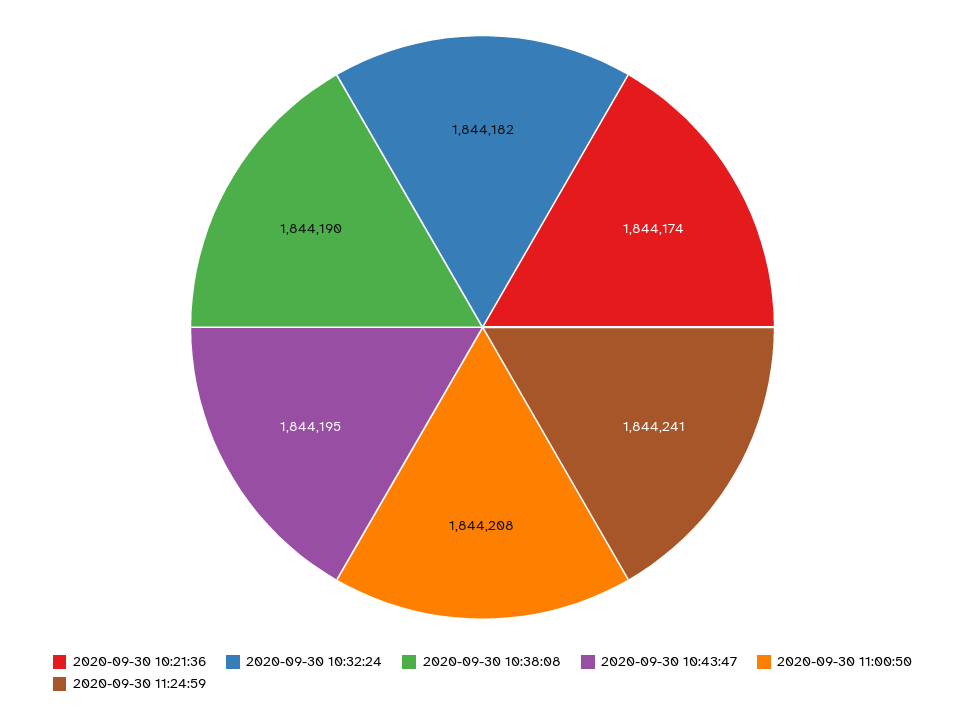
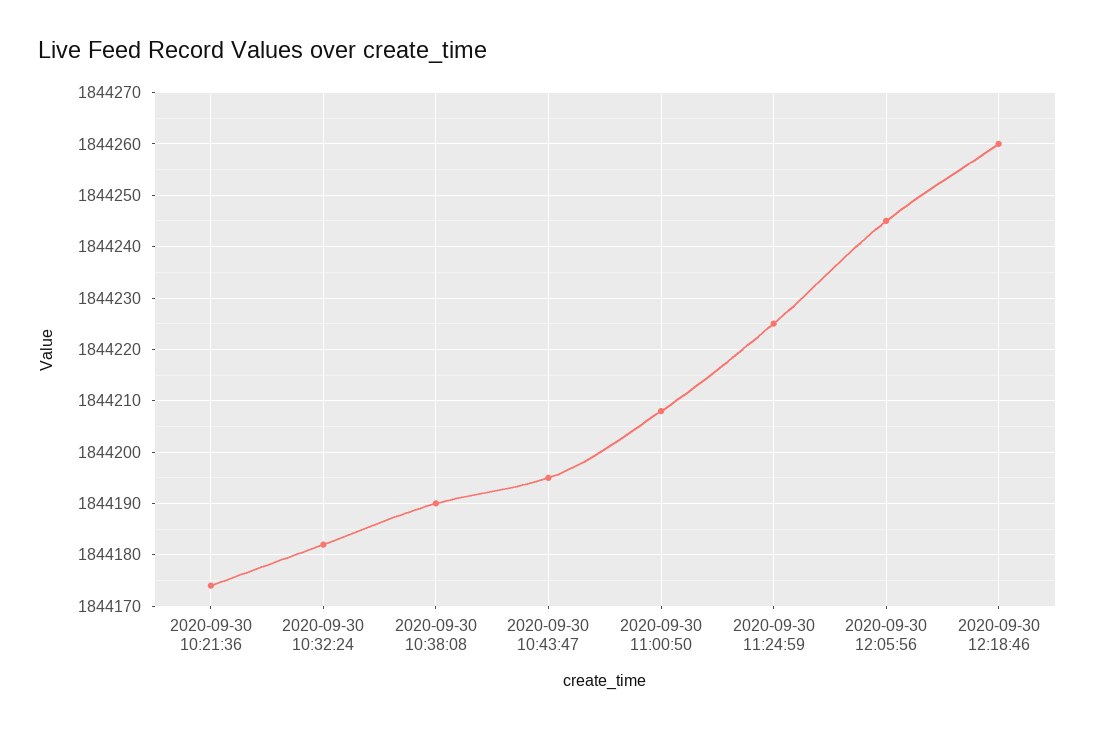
2020-09-30 11:24:59: 1844241 -> 1844225
2020-09-30 12:05:56: none -> 1844245
2020-09-30 12:18:46: none -> 1844260

